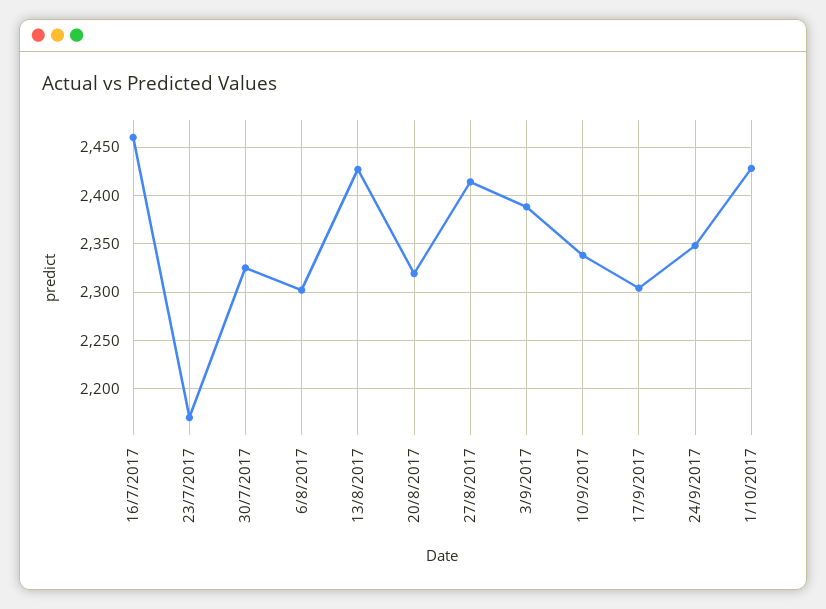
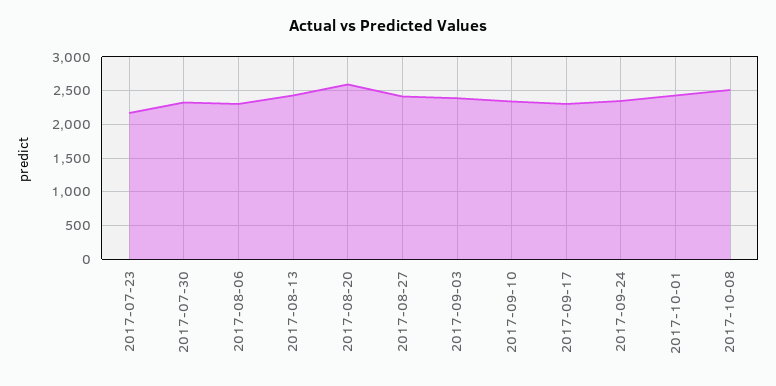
16/7/2017: 2460 -> none
20/8/2017: 2320 -> 2600
2017-10-08: none -> 2500

